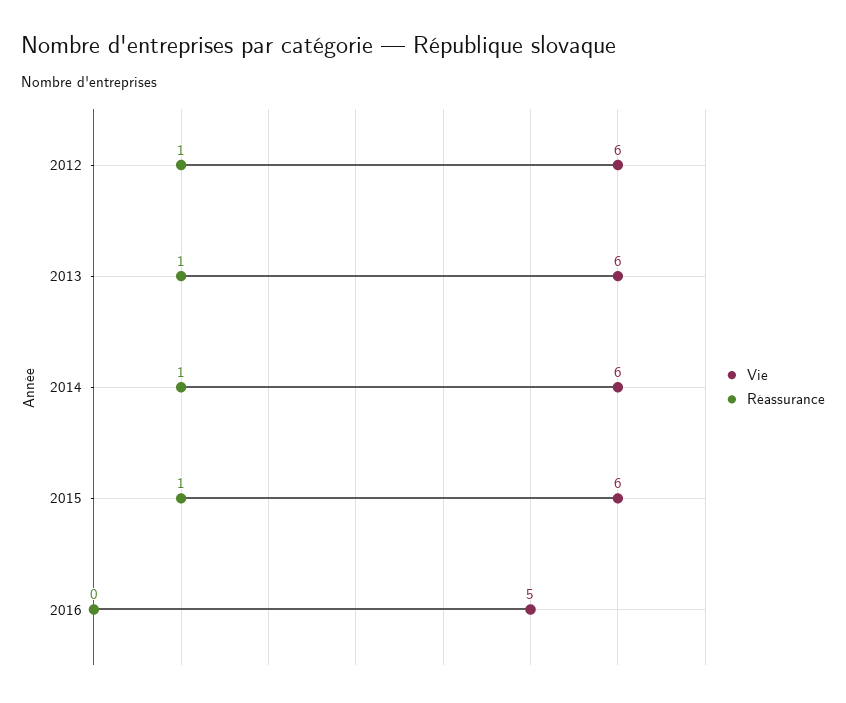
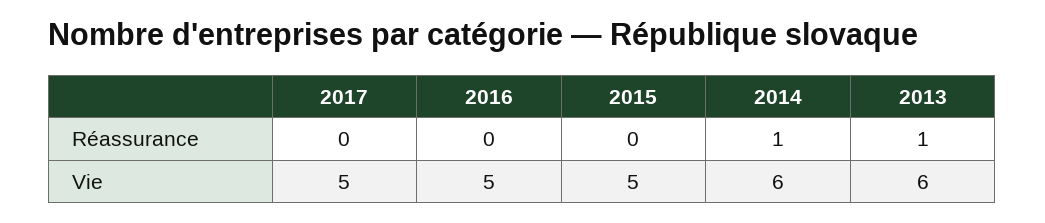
Vie, 2012: 6 -> none
Réassurance, 2012: 1 -> none
Vie, 2015: 6 -> 5
Réassurance, 2015: 1 -> 0
Réassurance, 2017: none -> 0
Vie, 2017: none -> 5

